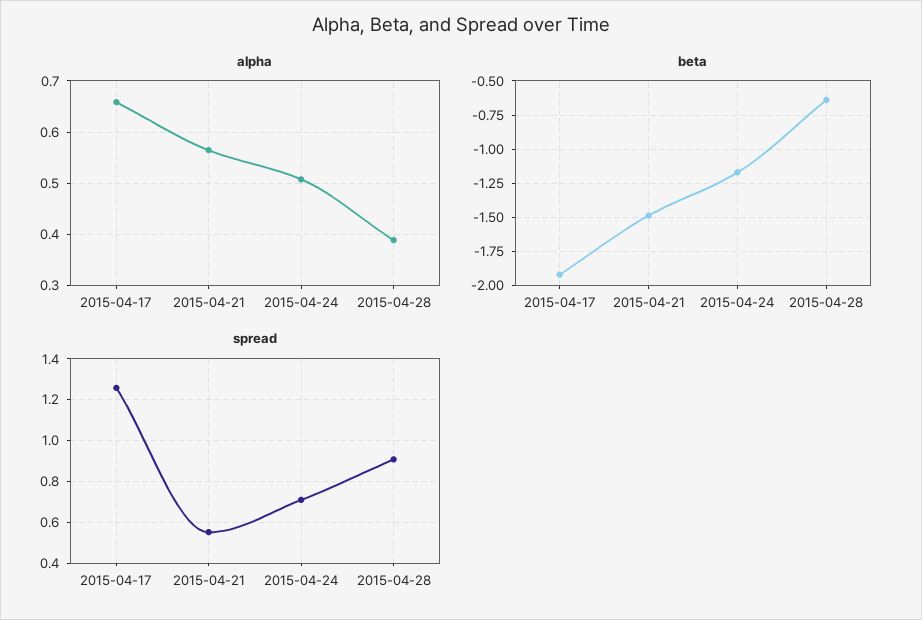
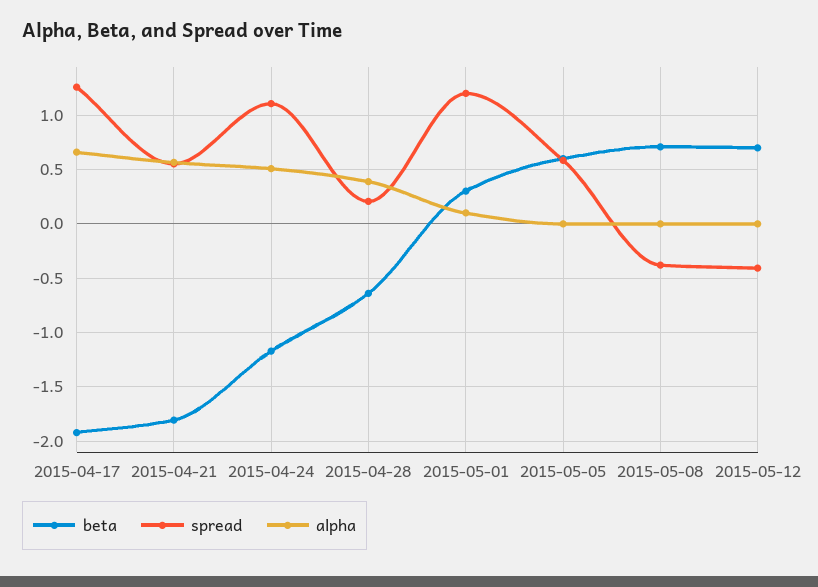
beta, 2015-04-21: -1.5 -> -1.8
spread, 2015-04-24: 0.7 -> 1.1
spread, 2015-04-28: 0.9 -> 0.2
beta, 2015-05-01: none -> 0.3
spread, 2015-05-01: none -> 1.2
alpha, 2015-05-01: none -> 0.1
beta, 2015-05-05: none -> 0.6
spread, 2015-05-05: none -> 0.6
alpha, 2015-05-05: none -> 0
beta, 2015-05-08: none -> 0.7
spread, 2015-05-08: none -> -0.4
alpha, 2015-05-08: none -> 0
beta, 2015-05-12: none -> 0.7
spread, 2015-05-12: none -> -0.4
alpha, 2015-05-12: none -> 0

